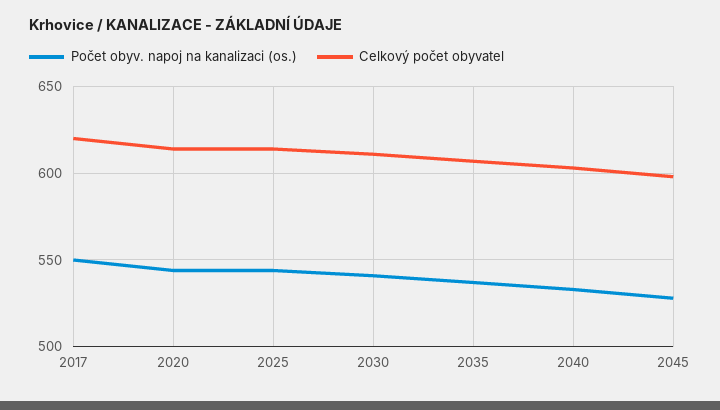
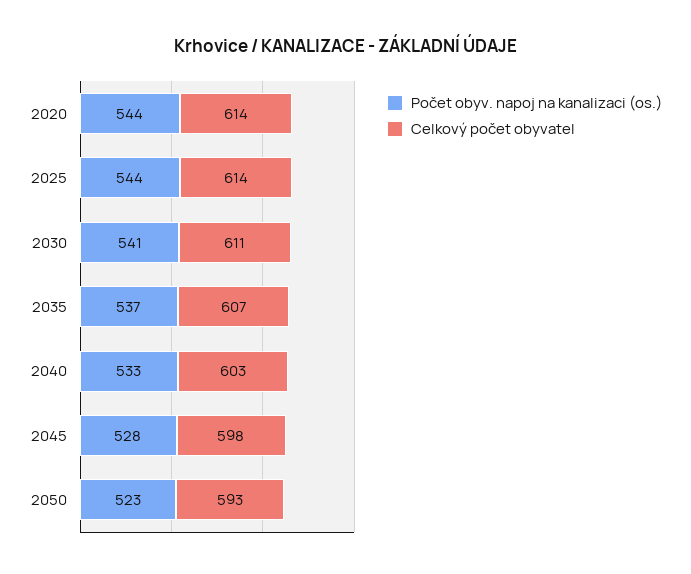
Počet obyv. napoj na kanalizaci (os.), 2017: 550 -> none
Celkový počet obyvatel, 2017: 620 -> none
Počet obyv. napoj na kanalizaci (os.), 2050: none -> 523
Celkový počet obyvatel, 2050: none -> 593

